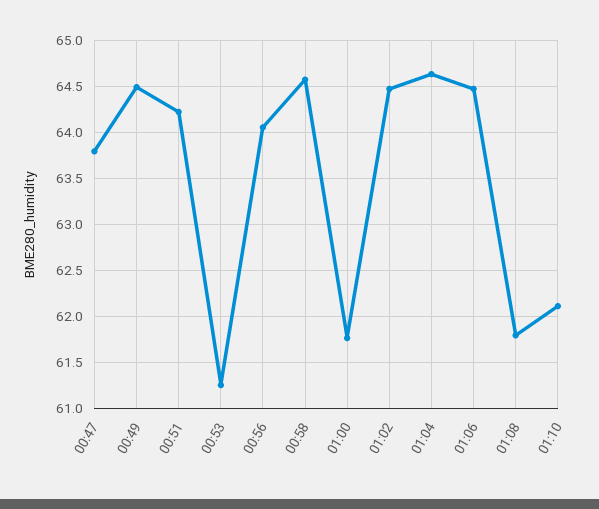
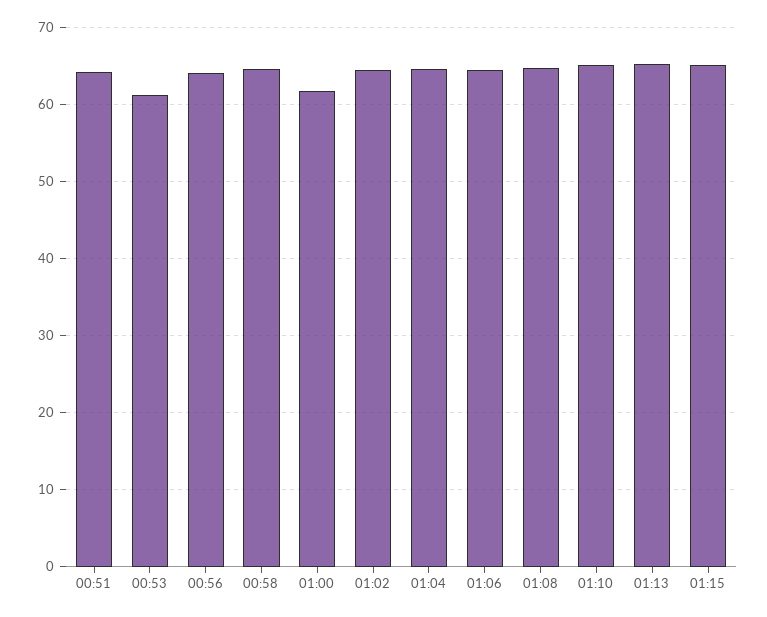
00:47: 63.8 -> none
00:49: 64.5 -> none
01:08: 61.8 -> 65
01:10: 62.1 -> 65
01:13: none -> 65
01:15: none -> 65

